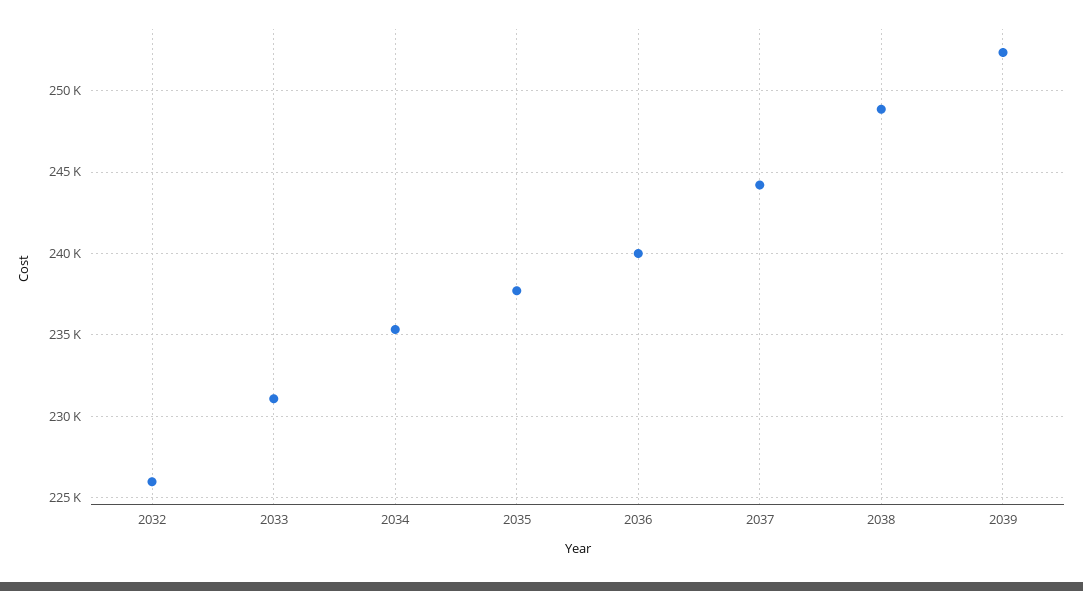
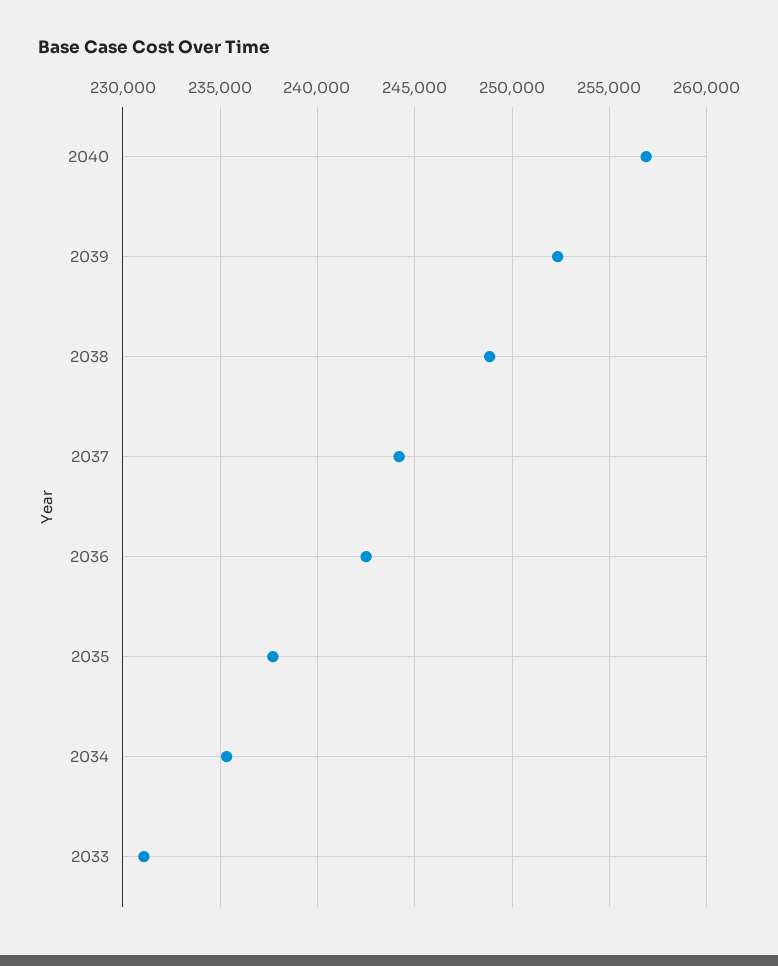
2032: 226000 -> none
2036: 240000 -> 242500
2040: none -> 257000

